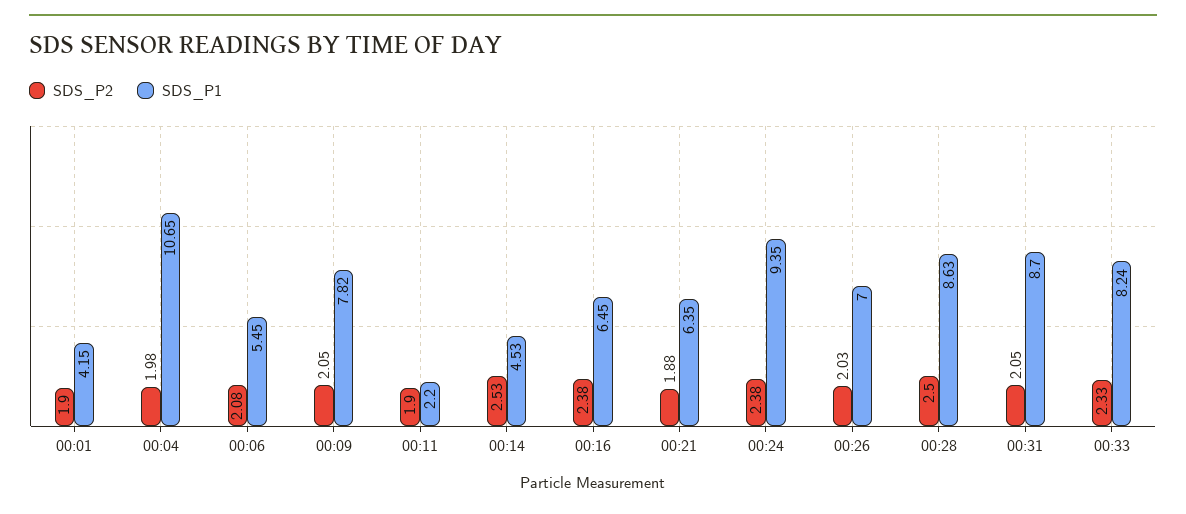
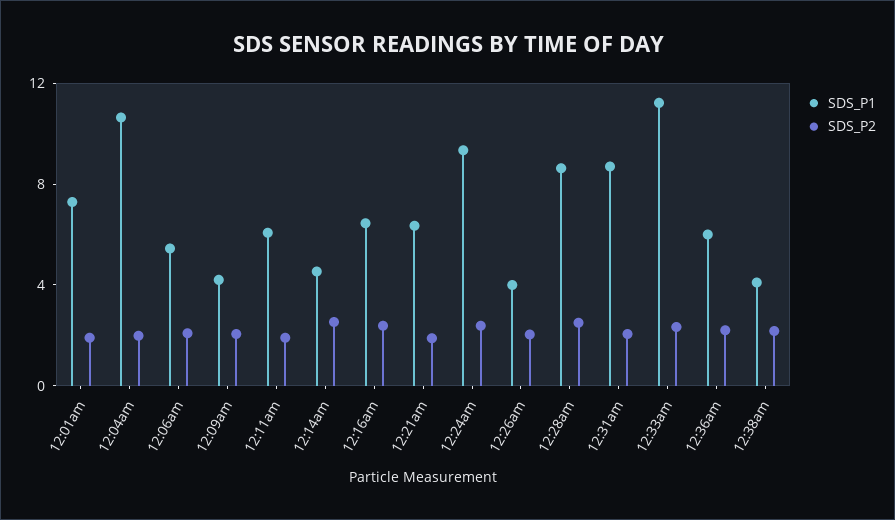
SDS_P1, 00:01: 4.15 -> 7
SDS_P1, 00:09: 7.82 -> 4
SDS_P1, 00:11: 2.2 -> 6
SDS_P1, 00:26: 7 -> 4
SDS_P1, 00:33: 8.24 -> 11
SDS_P1, 12:36am: none -> 6
SDS_P2, 12:36am: none -> 2
SDS_P1, 12:38am: none -> 4
SDS_P2, 12:38am: none -> 2

